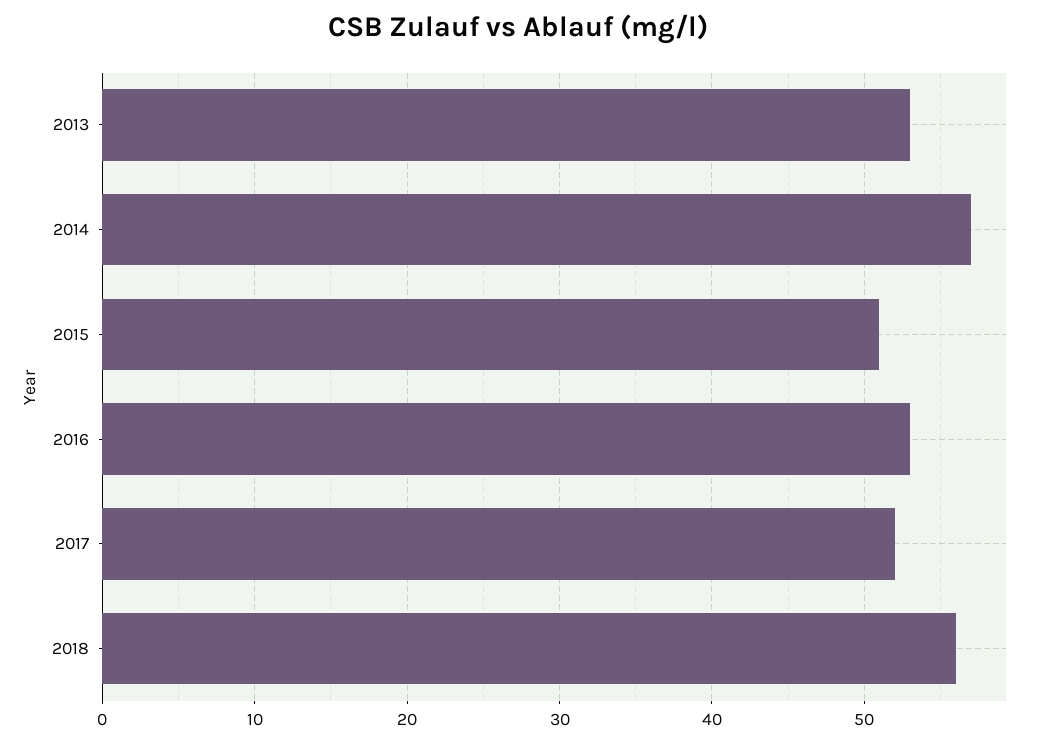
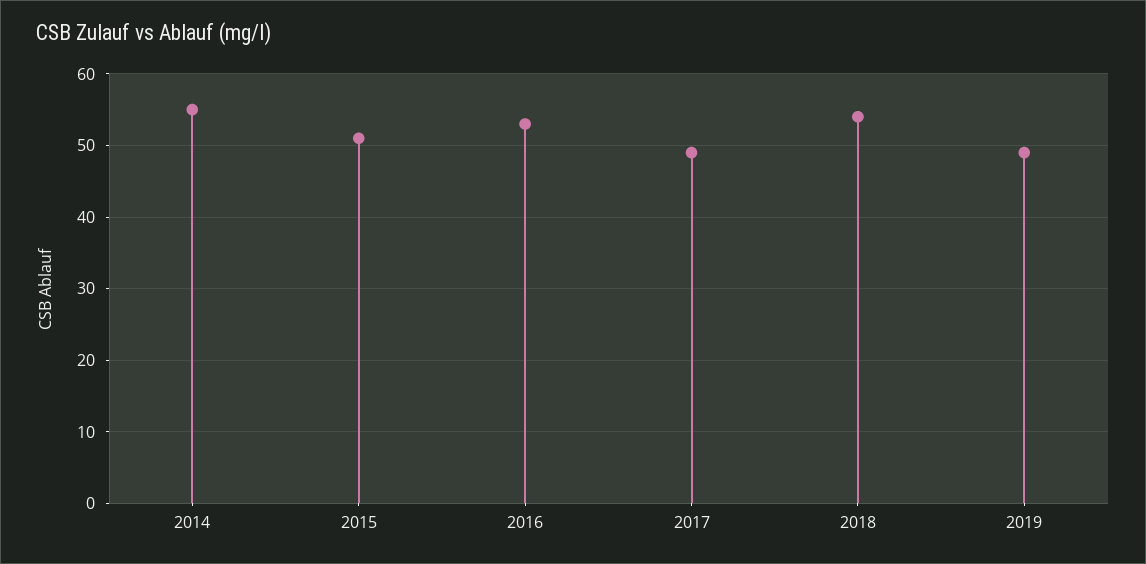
2013: 53 -> none
2014: 57 -> 55
2017: 52 -> 49
2018: 56 -> 54
2019: none -> 49

